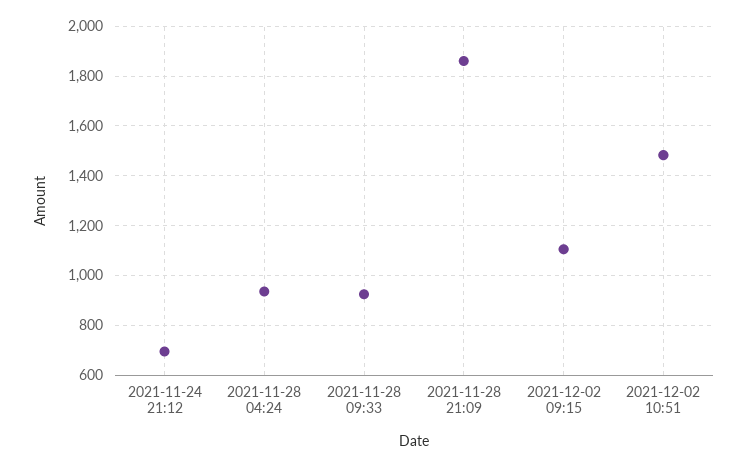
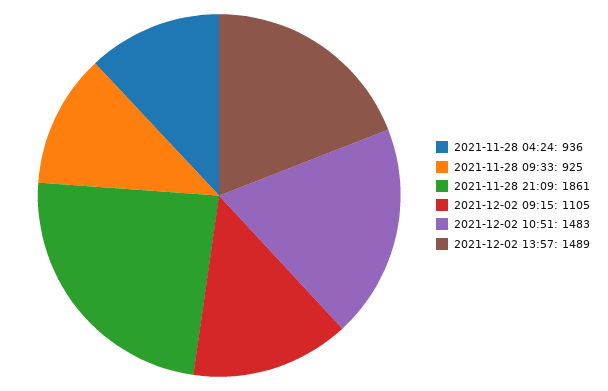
2021-11-24 21:12: 700 -> none
2021-12-02 13:57: none -> 1489

